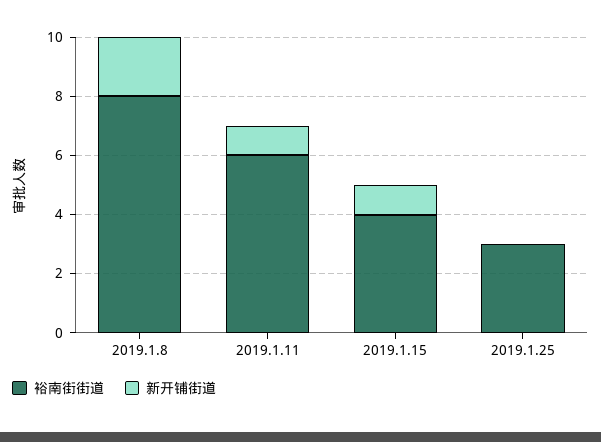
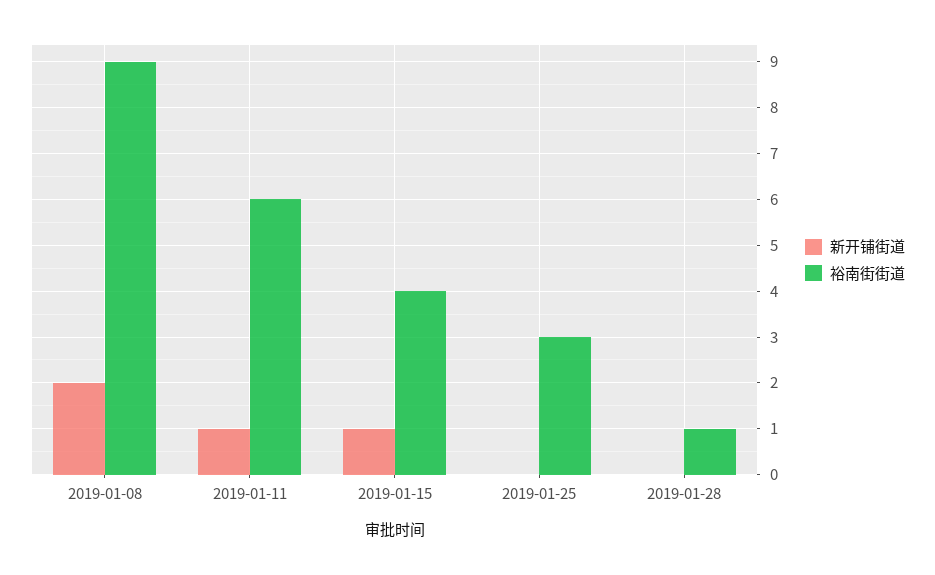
裕南街街道, 2019.1.8: 8 -> 9
新开铺街道, 2019-01-28: none -> 0
裕南街街道, 2019-01-28: none -> 1

